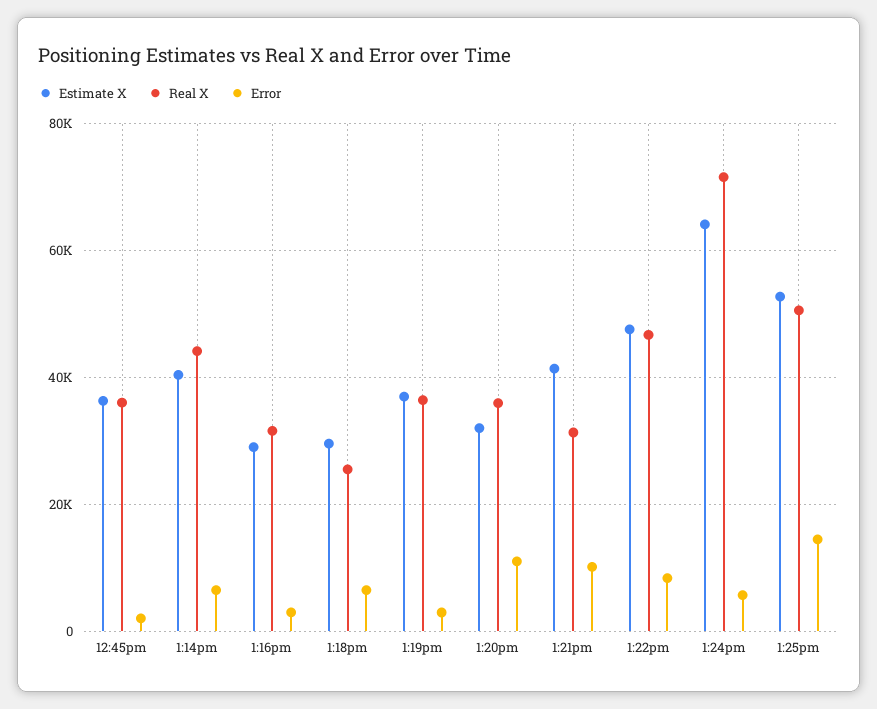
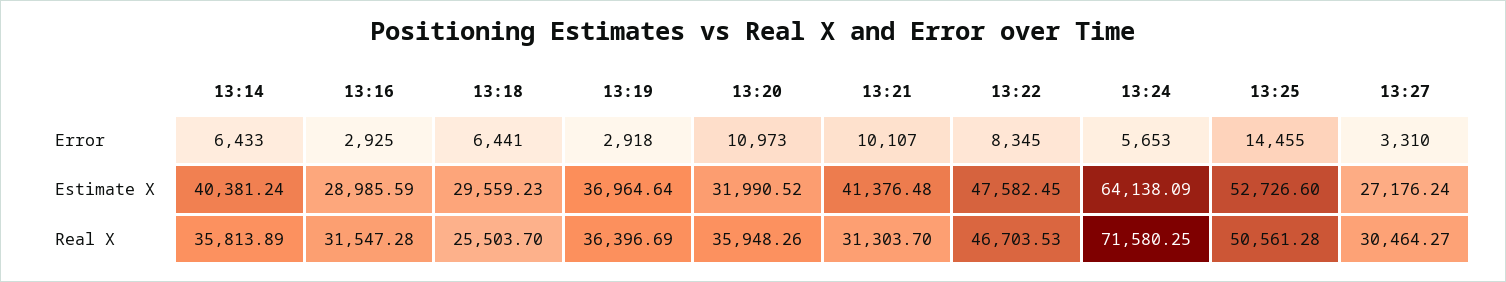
Estimate X, 12:45pm: 36000 -> none
Real X, 12:45pm: 36000 -> none
Error, 12:45pm: 2000 -> none
Real X, 1:14pm: 44000 -> 35813.89
Error, 13:27: none -> 3310
Estimate X, 13:27: none -> 27176.24
Real X, 13:27: none -> 30464.27

